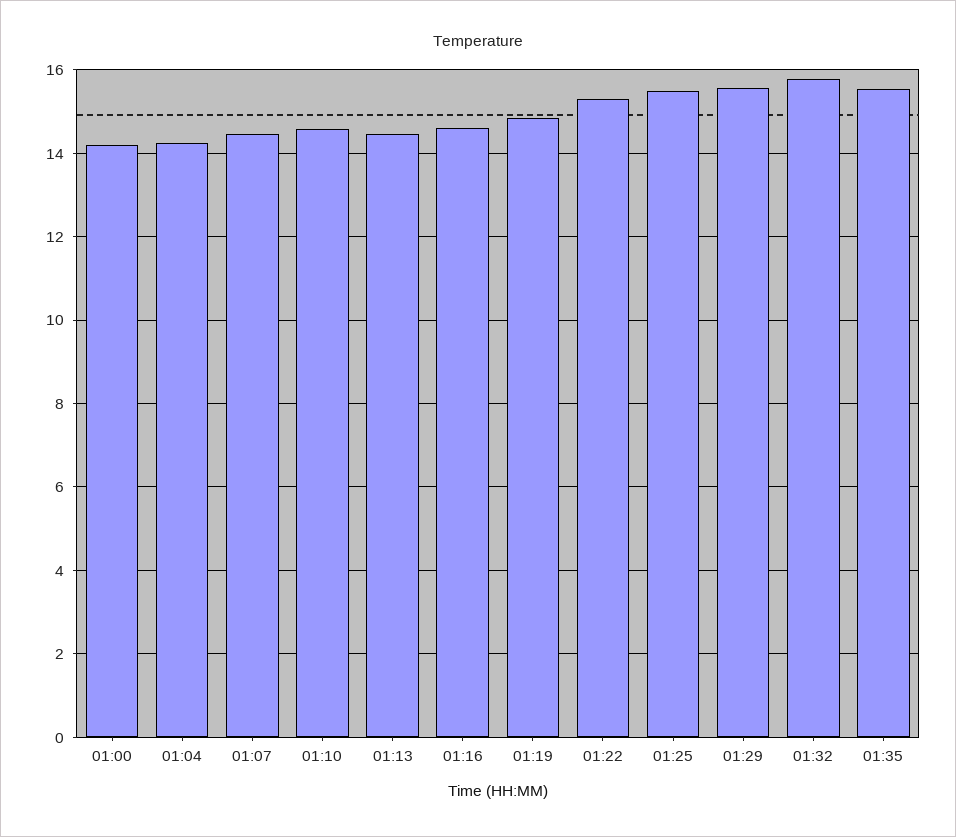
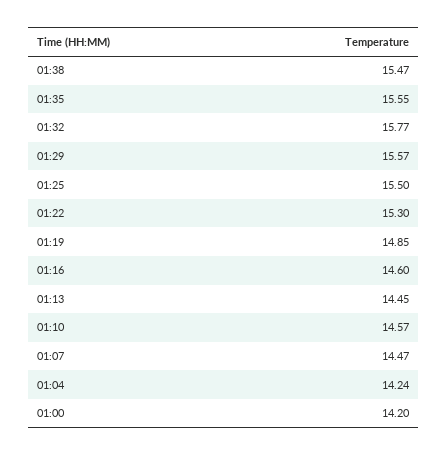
01:38: none -> 15.47

